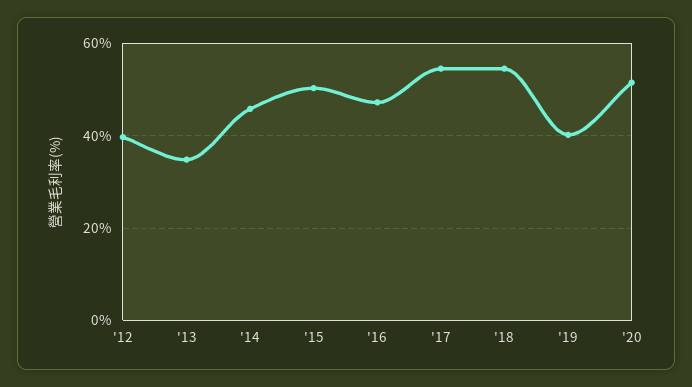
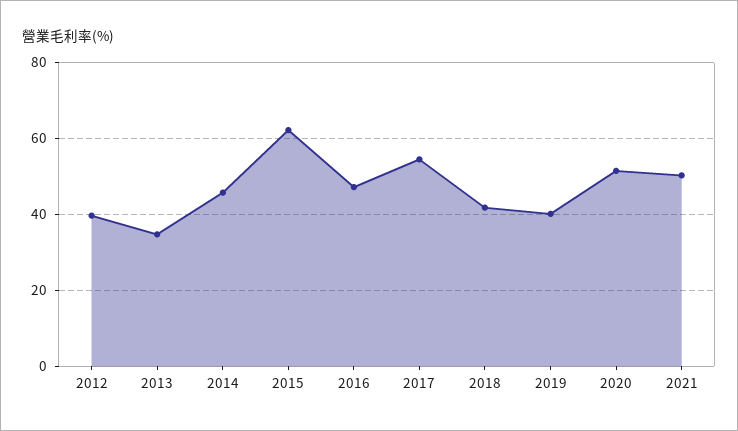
'15: 50 -> 62
'18: 54 -> 42
2021: none -> 50

